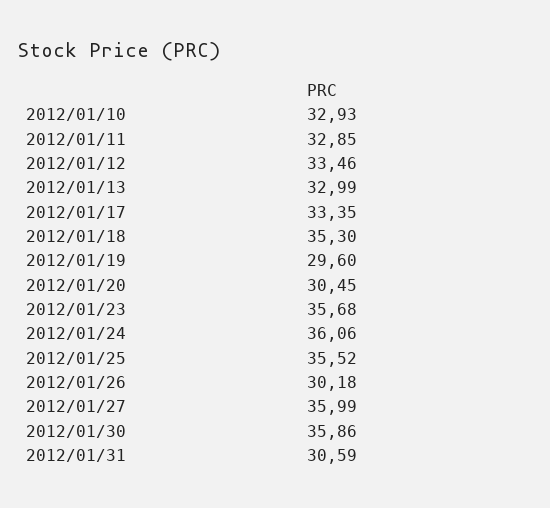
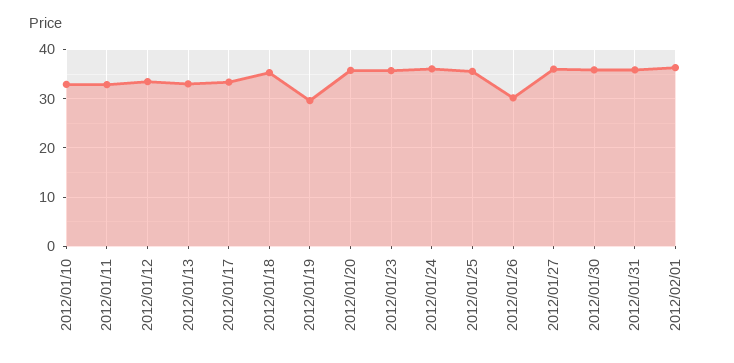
2012/01/20: 30.45 -> 36
2012/01/31: 30.59 -> 36
2012/02/01: none -> 36

